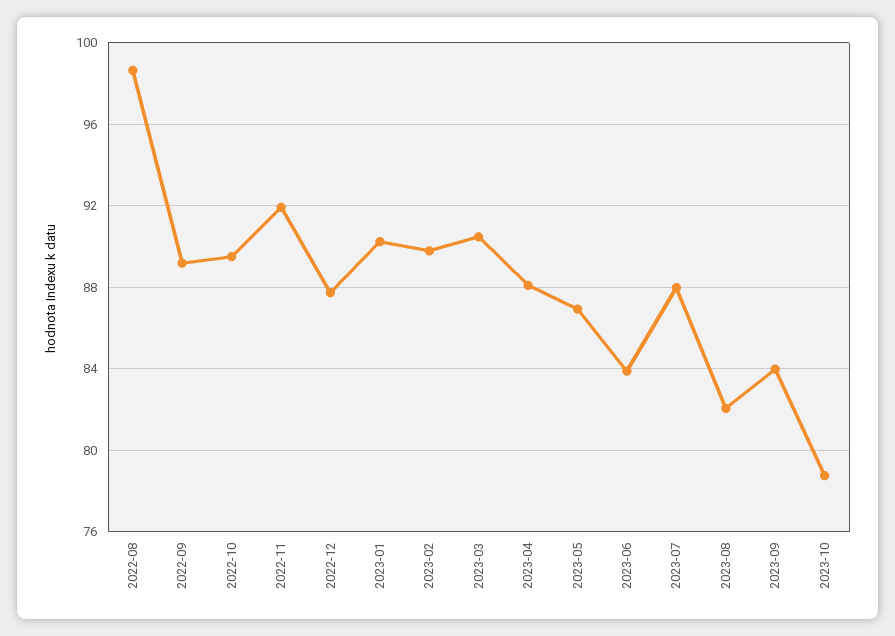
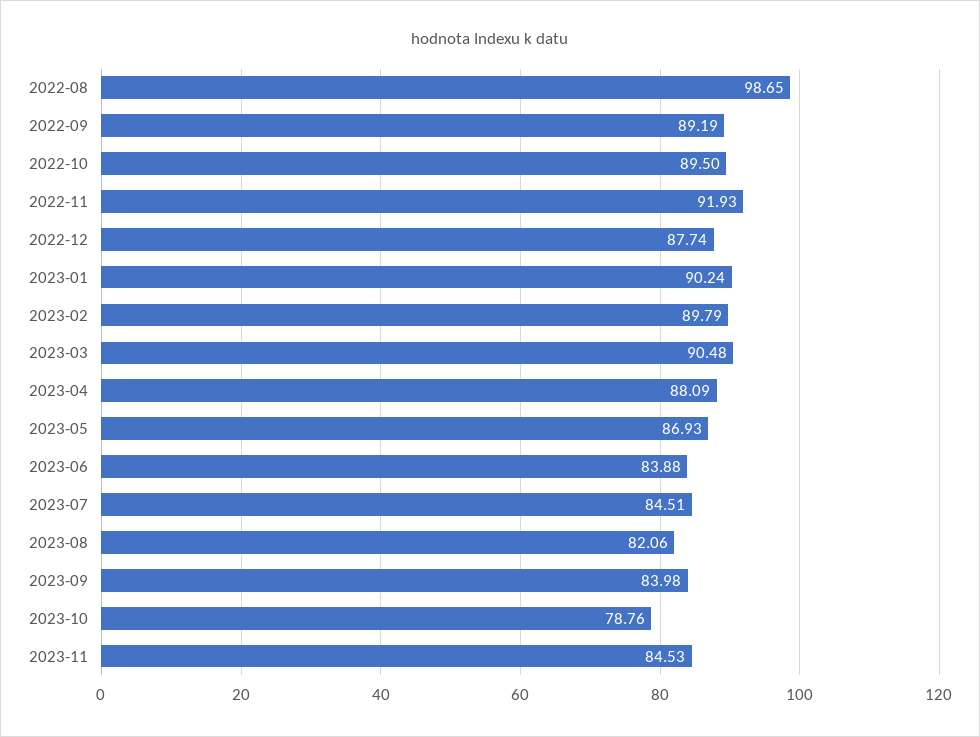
2023-07: 88 -> 84.51
2023-11: none -> 84.53

